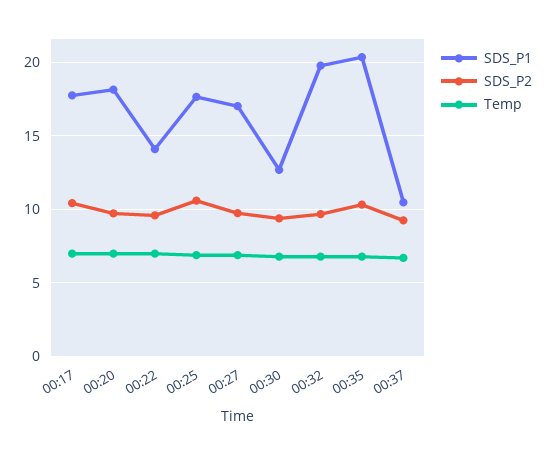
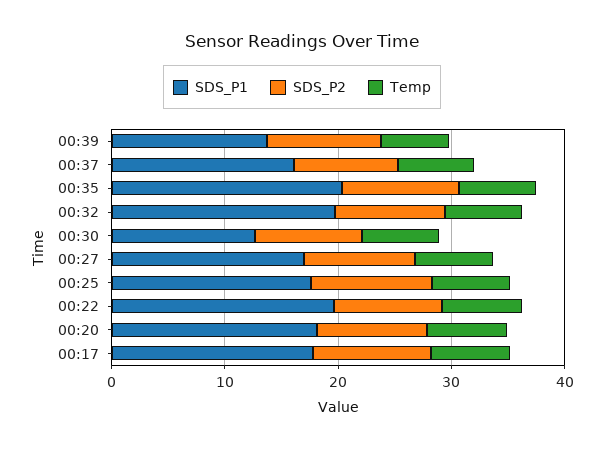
SDS_P1, 00:22: 14 -> 20
SDS_P1, 00:37: 10.5 -> 16
SDS_P1, 00:39: none -> 14
SDS_P2, 00:39: none -> 10
Temp, 00:39: none -> 6

